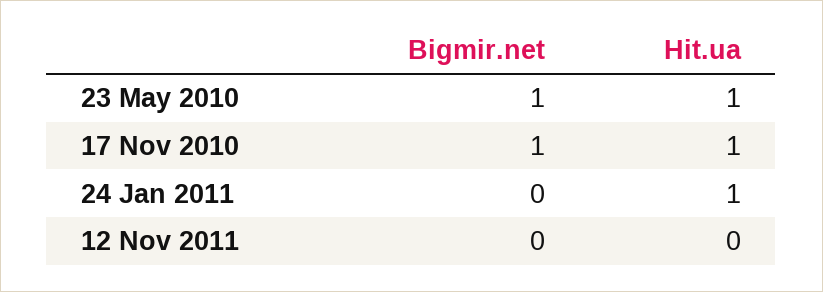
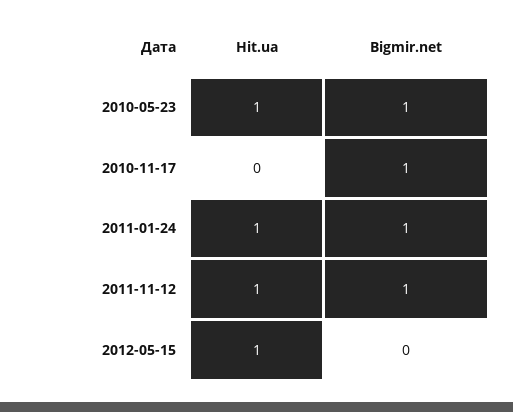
Hit.ua, 17 Nov 2010: 1 -> 0
Bigmir.net, 24 Jan 2011: 0 -> 1
Bigmir.net, 12 Nov 2011: 0 -> 1
Hit.ua, 12 Nov 2011: 0 -> 1
Hit.ua, 2012-05-15: none -> 1
Bigmir.net, 2012-05-15: none -> 0

